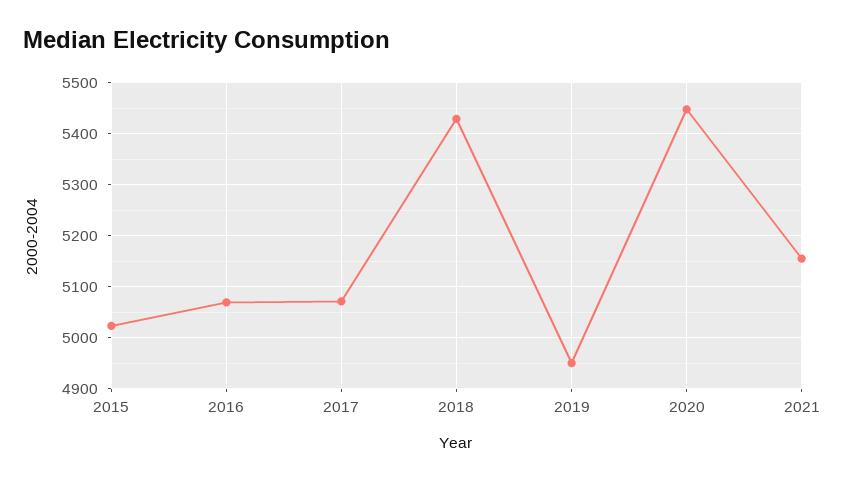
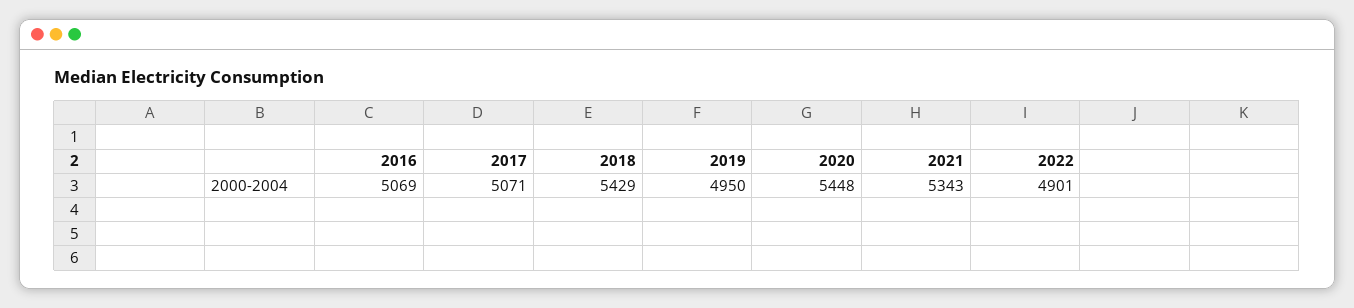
2015: 5020 -> none
2021: 5160 -> 5343
2022: none -> 4901

